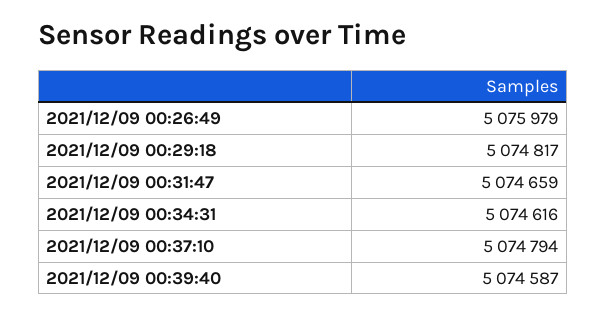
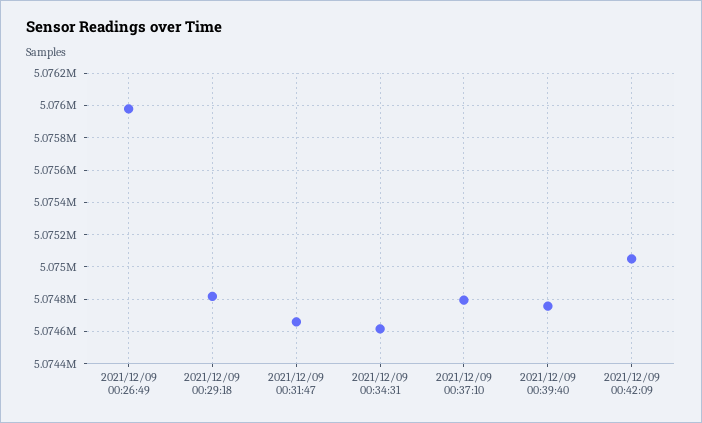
2021/12/09 00:39:40: 5074587 -> 5074750
2021/12/09 00:42:09: none -> 5075050

